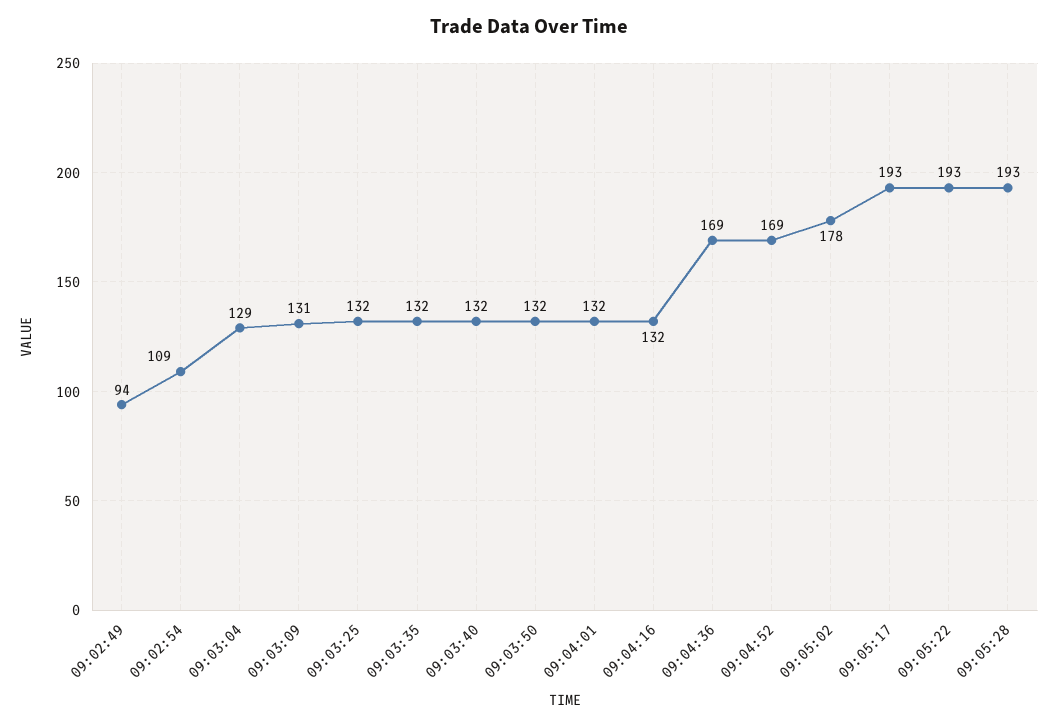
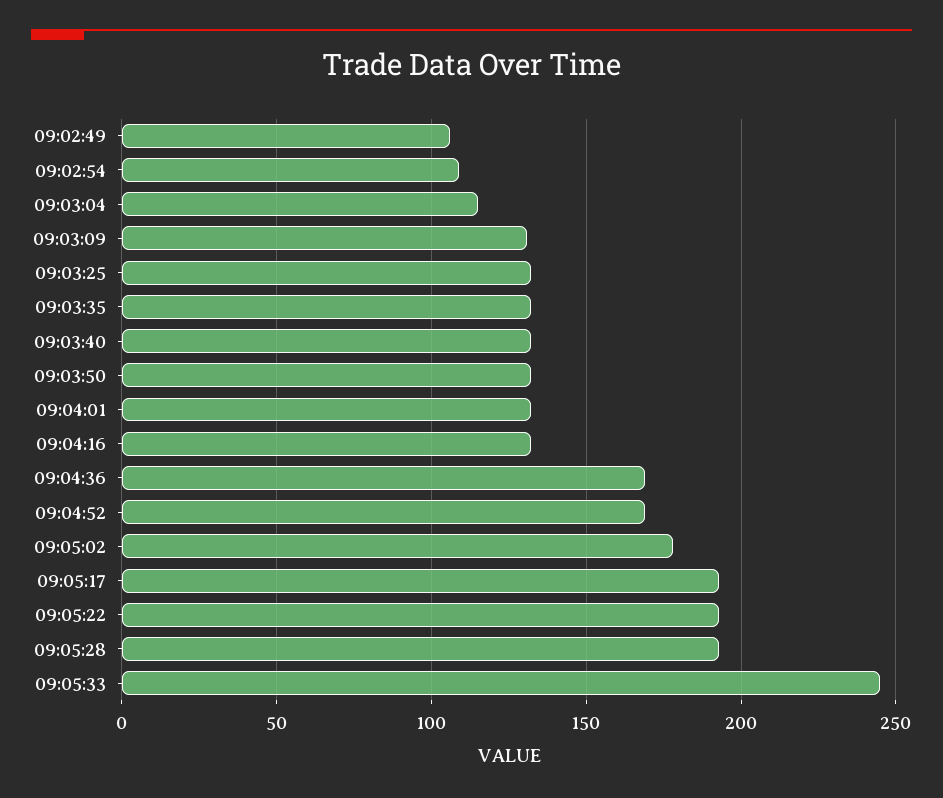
09:02:49: 94 -> 105
09:03:04: 129 -> 115
09:05:33: none -> 245

